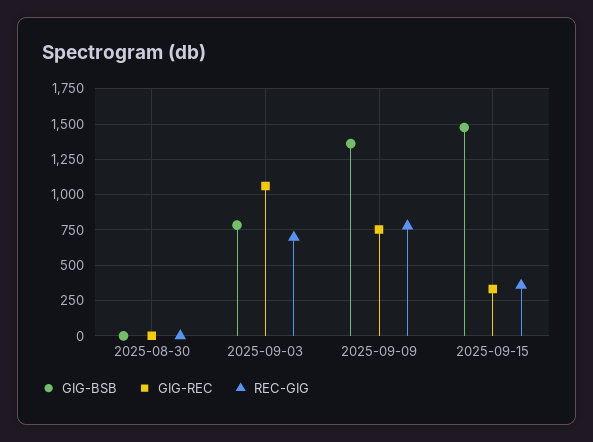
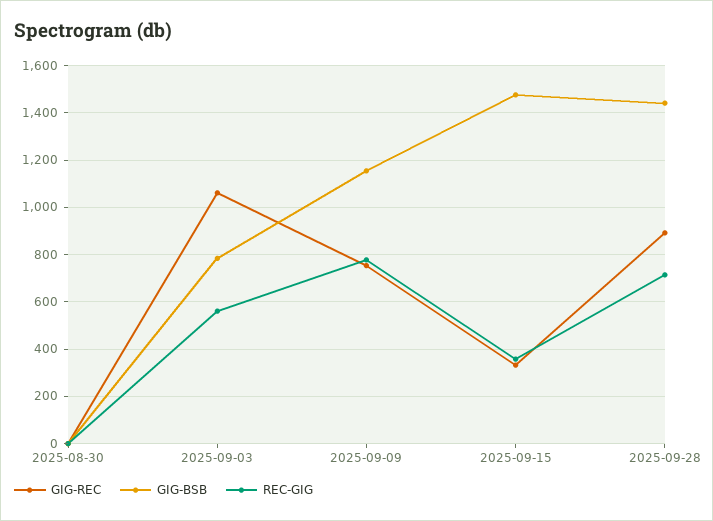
REC-GIG, 2025-09-03: 700 -> 550
GIG-BSB, 2025-09-09: 1350 -> 1150
GIG-REC, 2025-09-28: none -> 900
GIG-BSB, 2025-09-28: none -> 1450
REC-GIG, 2025-09-28: none -> 700

